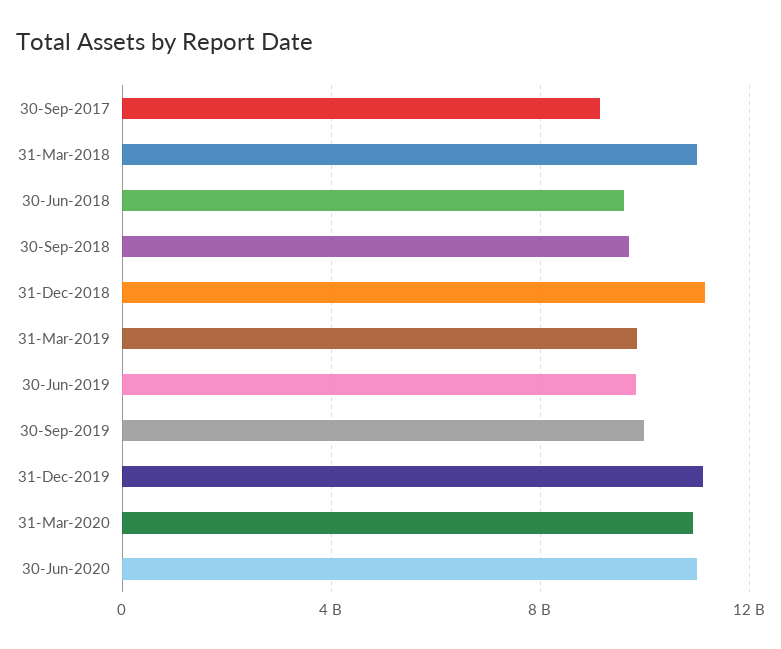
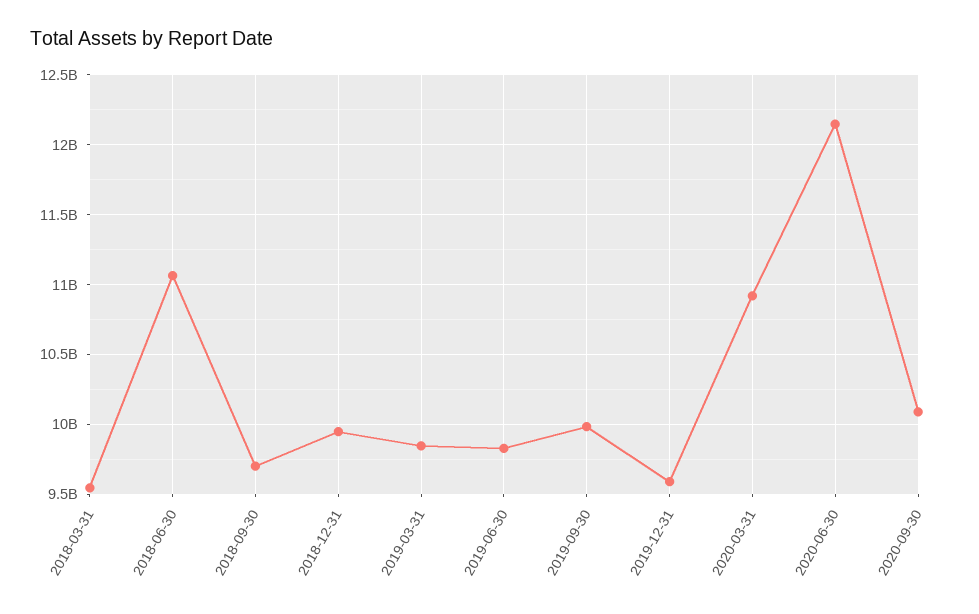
30-Sep-2017: 9000000000 -> none
31-Mar-2018: 11000000000 -> 9550000000
30-Jun-2018: 9500000000 -> 11050000000
31-Dec-2018: 11000000000 -> 9950000000
31-Dec-2019: 11000000000 -> 9600000000
30-Jun-2020: 11000000000 -> 12150000000
2020-09-30: none -> 10100000000

